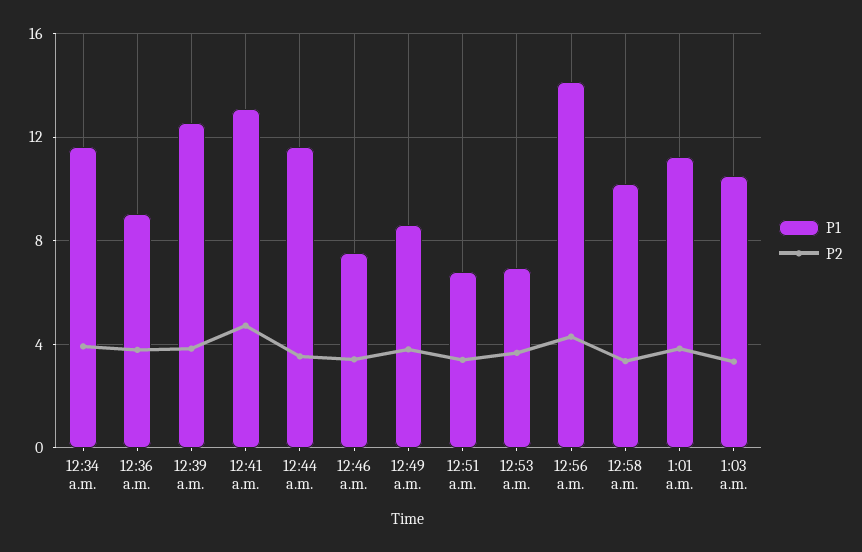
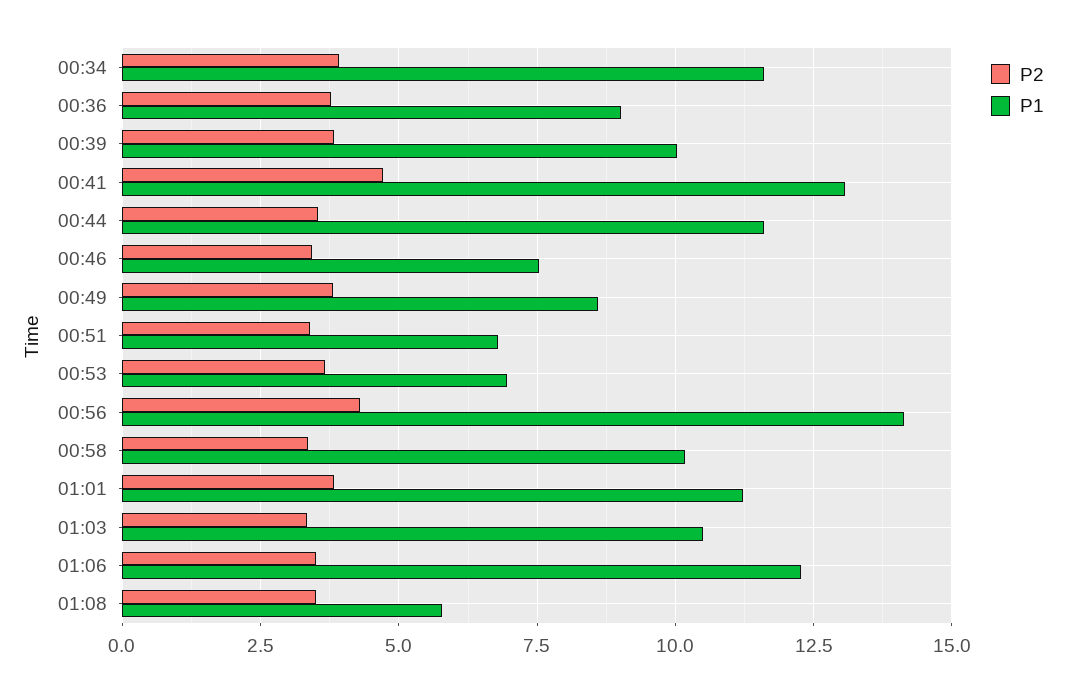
P1, 12:39 a.m.: 12.5 -> 10
P2, 01:06: none -> 3.5
P1, 01:06: none -> 12.25
P2, 01:08: none -> 3.5
P1, 01:08: none -> 5.75

